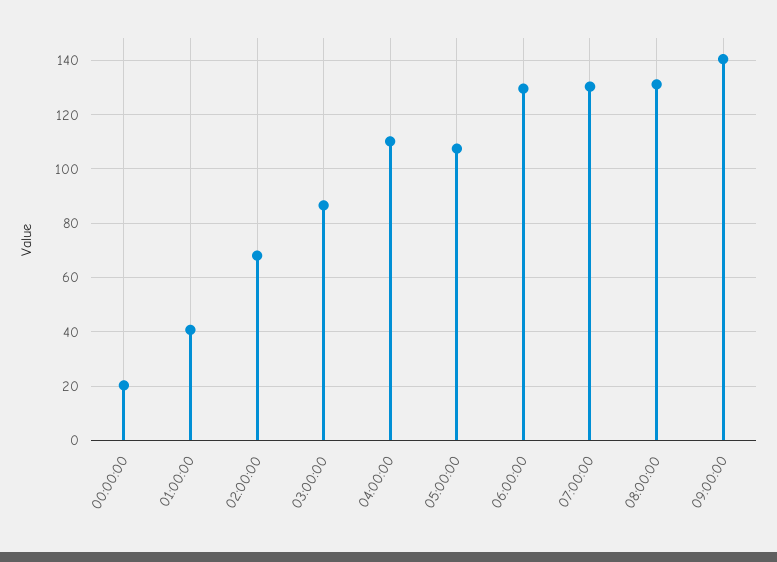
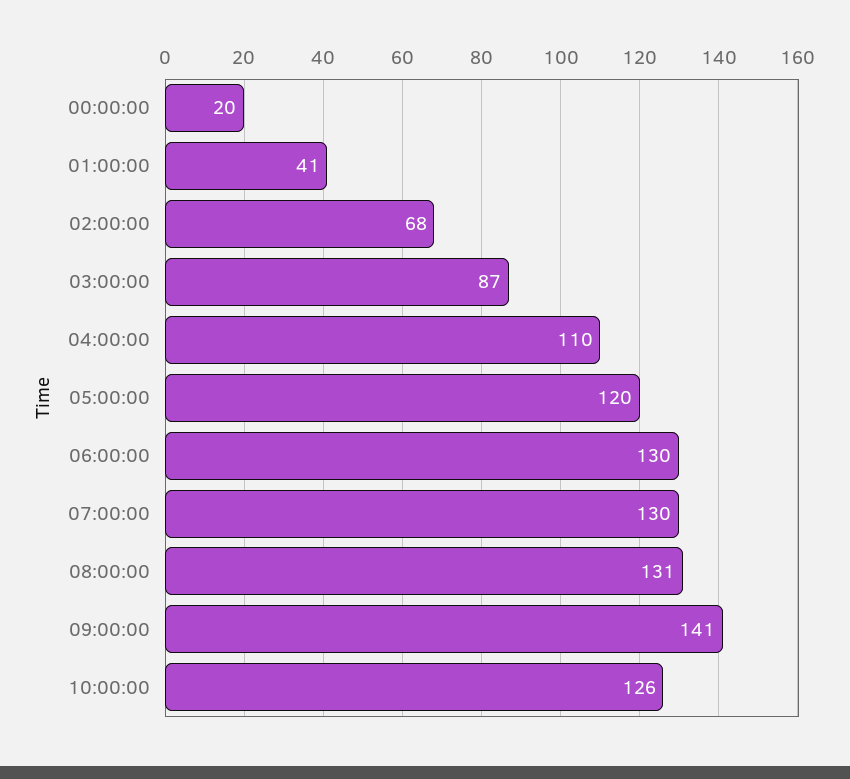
05:00:00: 107.5 -> 120
10:00:00: none -> 126

